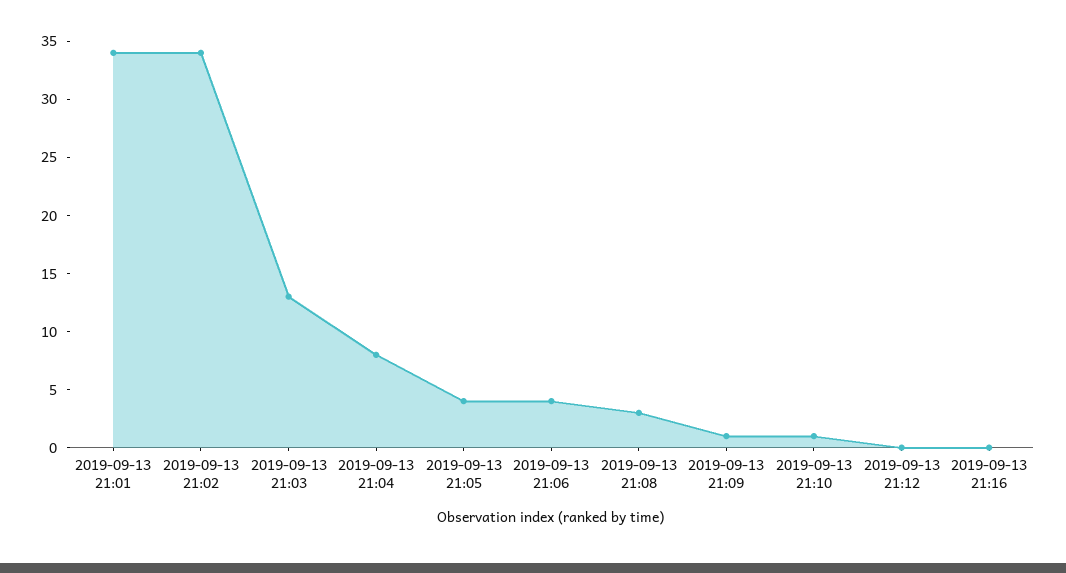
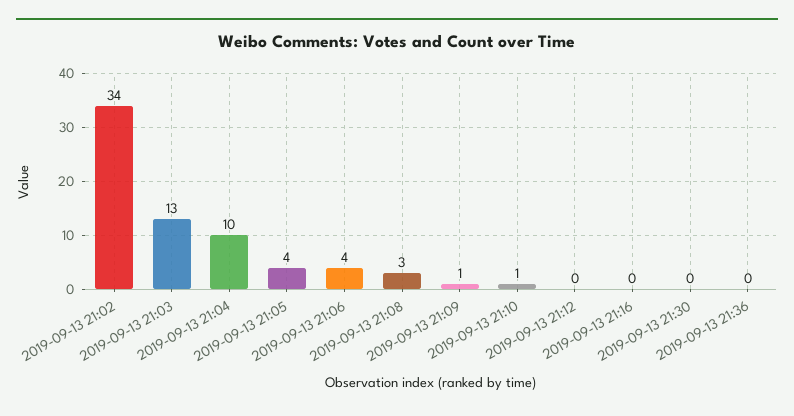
2019-09-13 21:01: 34 -> none
2019-09-13 21:04: 8 -> 10
2019-09-13 21:30: none -> 0
2019-09-13 21:36: none -> 0

